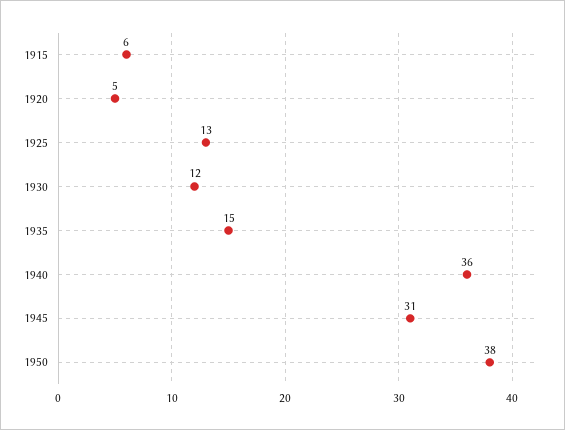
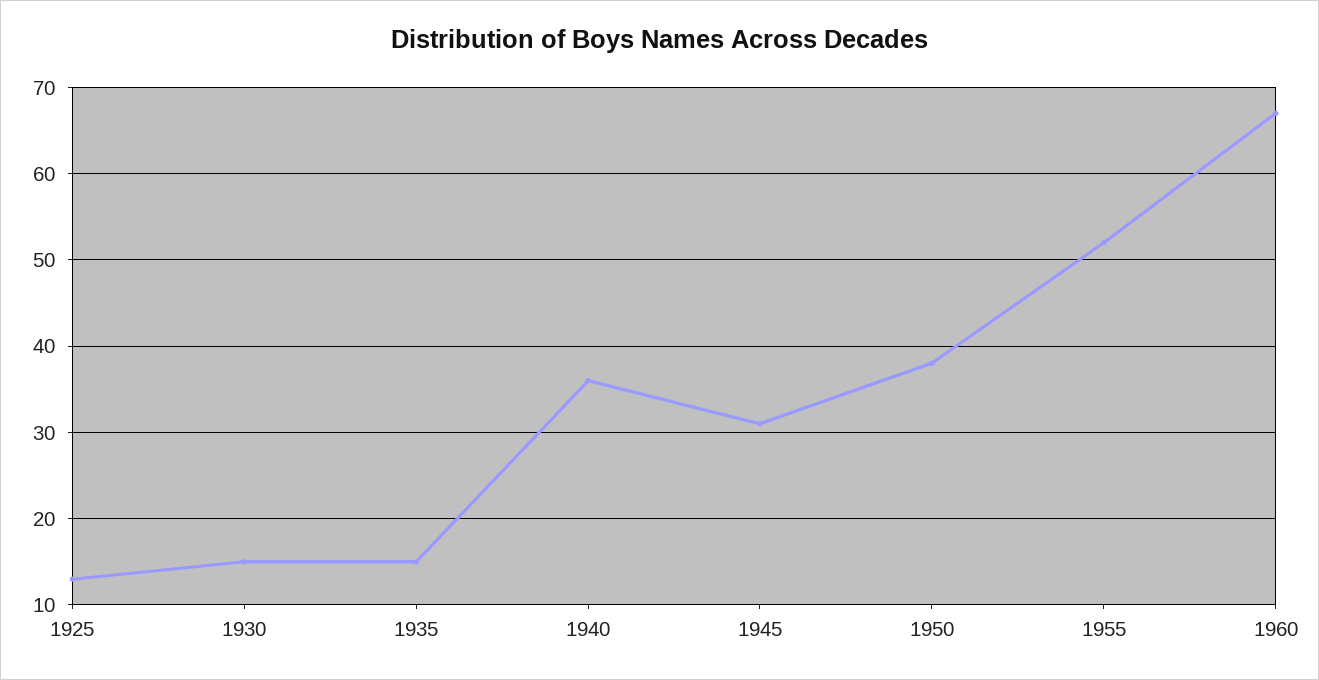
1915: 6 -> none
1920: 5 -> none
1930: 12 -> 15
1955: none -> 52
1960: none -> 67

